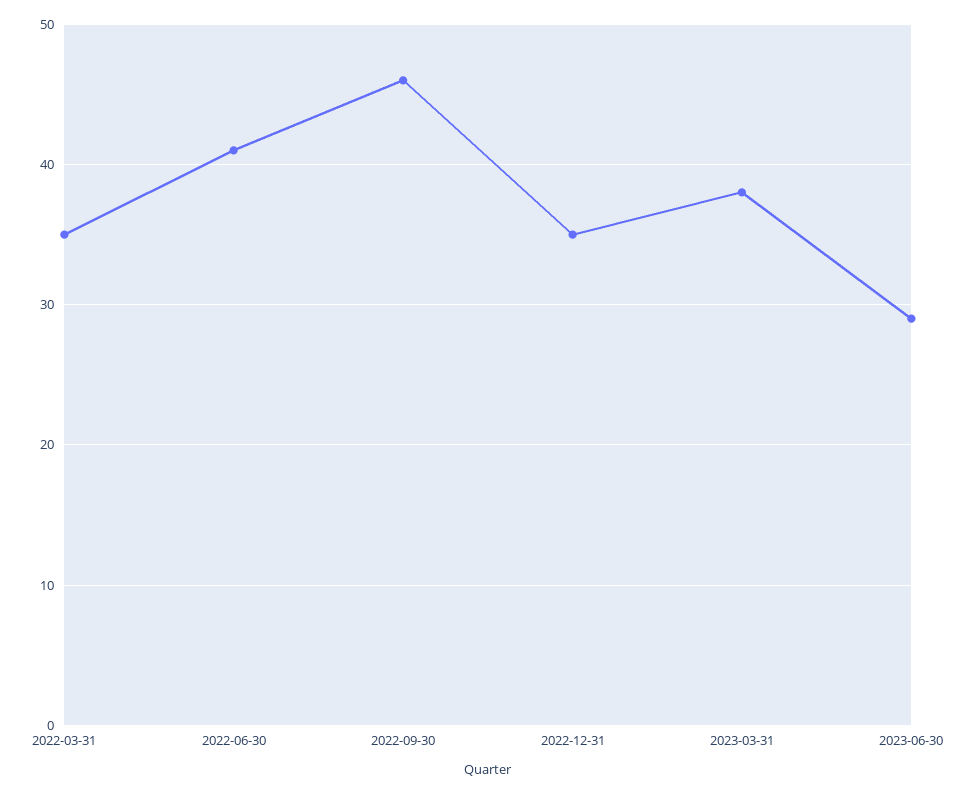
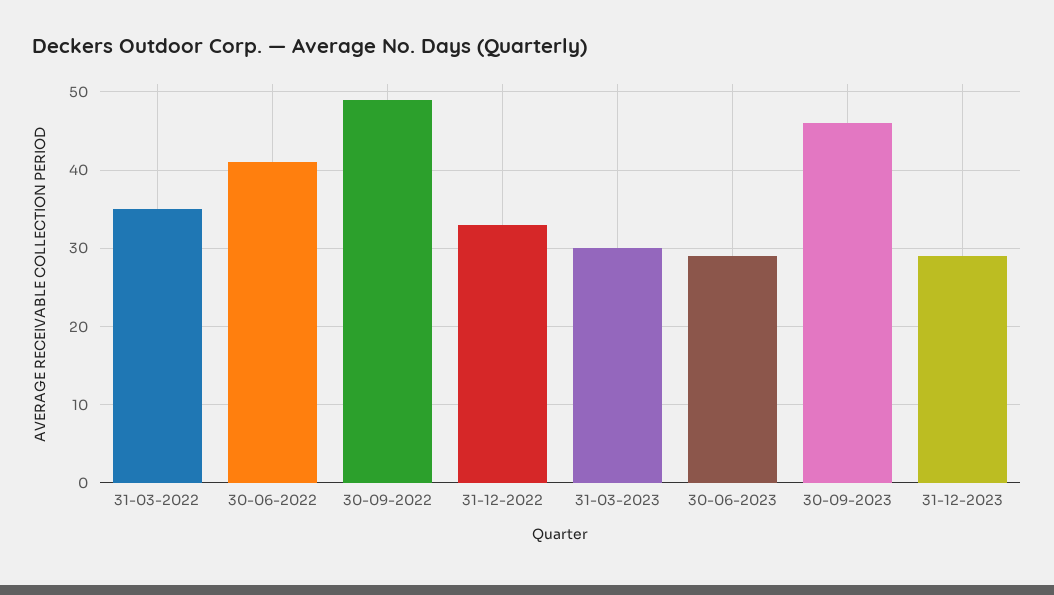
2022-09-30: 46 -> 49
2022-12-31: 35 -> 33
2023-03-31: 38 -> 30
30-09-2023: none -> 46
31-12-2023: none -> 29

